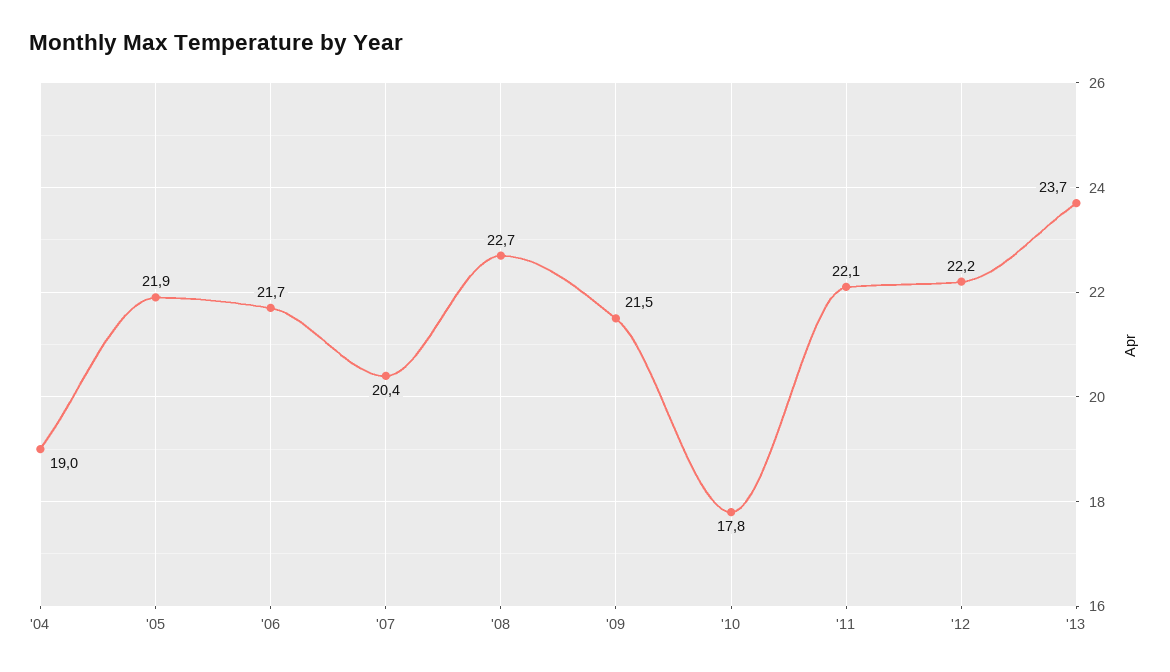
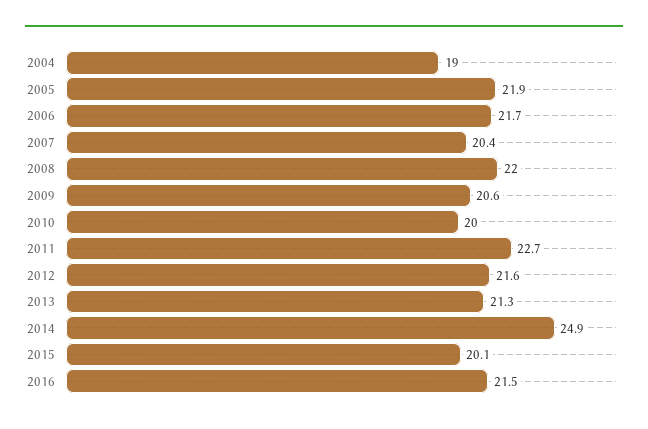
'08: 22.7 -> 22
'09: 21.5 -> 20.6
'10: 17.8 -> 20
'11: 22.1 -> 22.7
'12: 22.2 -> 21.6
'13: 23.7 -> 21.3
2014: none -> 24.9
2015: none -> 20.1
2016: none -> 21.5

